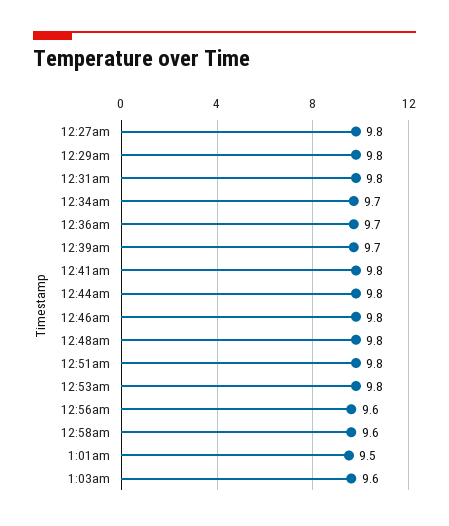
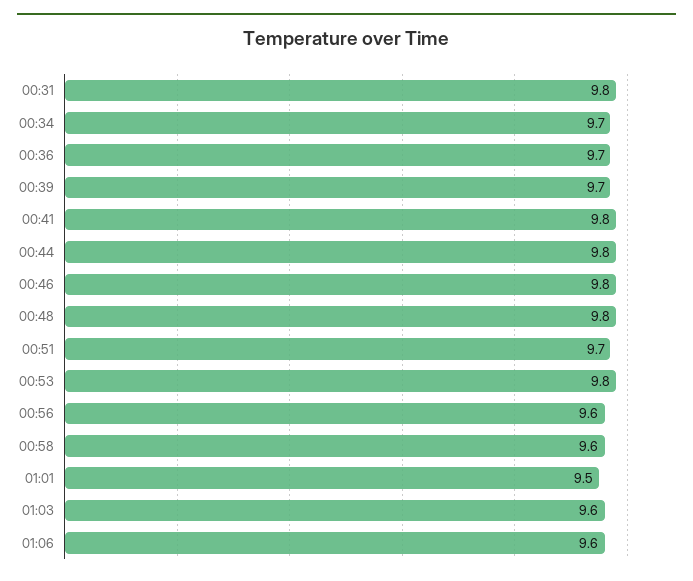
12:27am: 9.8 -> none
12:29am: 9.8 -> none
12:51am: 9.8 -> 9.7
01:06: none -> 9.6

